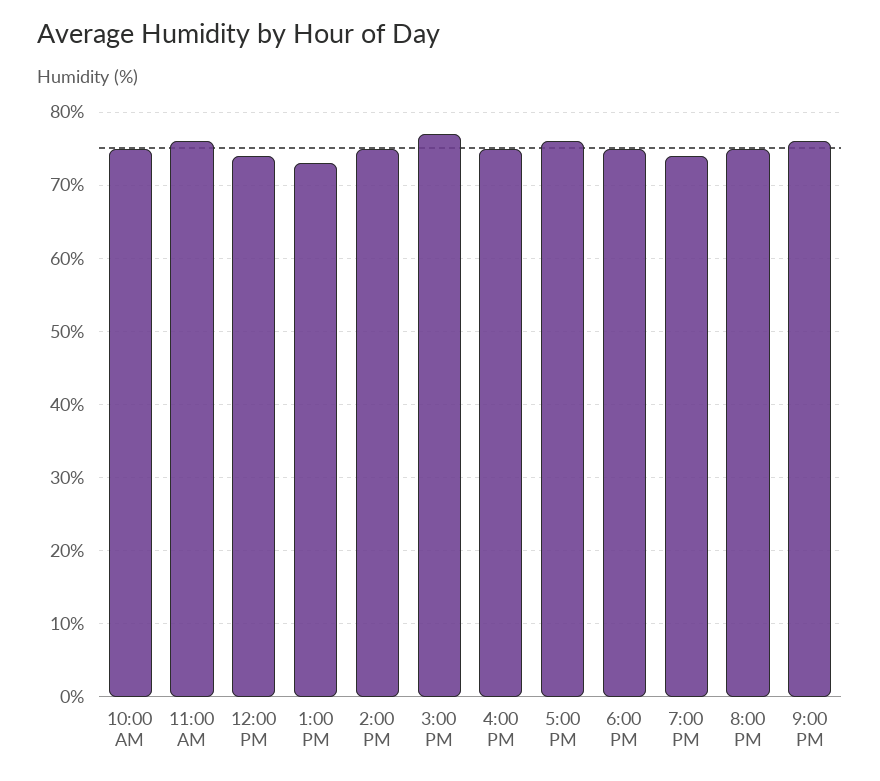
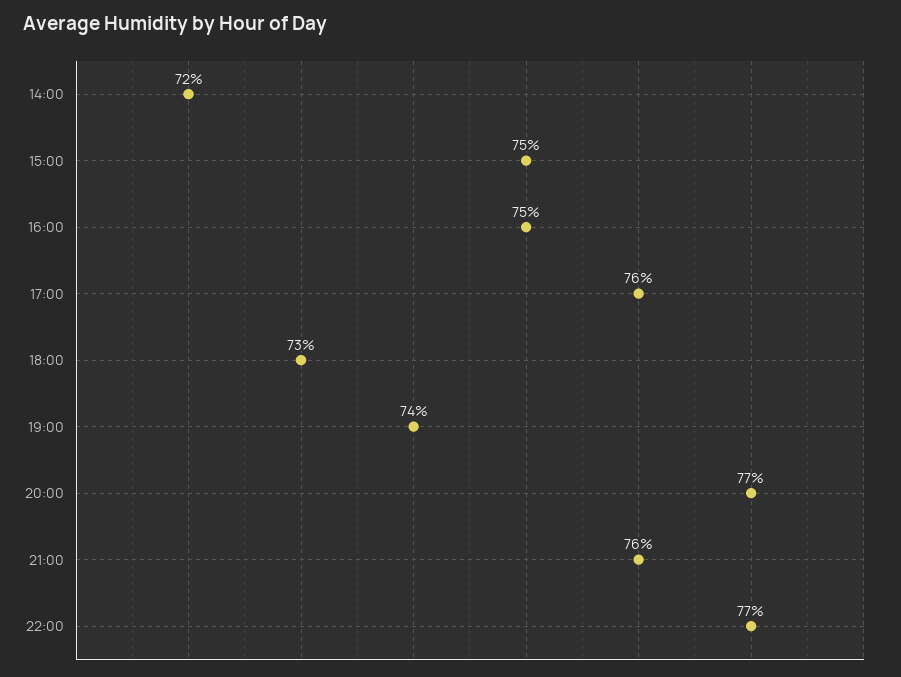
10:00 AM: 75 -> none
11:00 AM: 76 -> none
12:00 PM: 74 -> none
1:00 PM: 73 -> none
2:00 PM: 75 -> 72
3:00 PM: 77 -> 75
6:00 PM: 75 -> 73
8:00 PM: 75 -> 77
22:00: none -> 77

